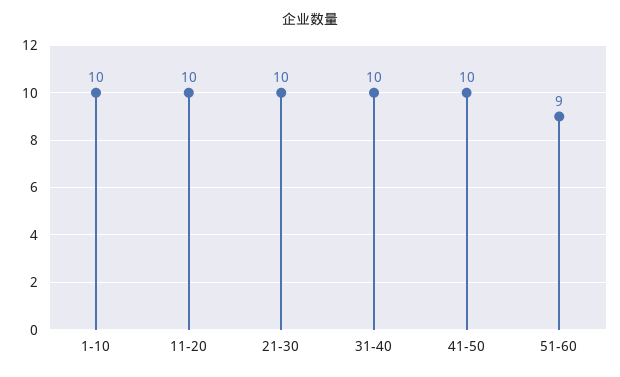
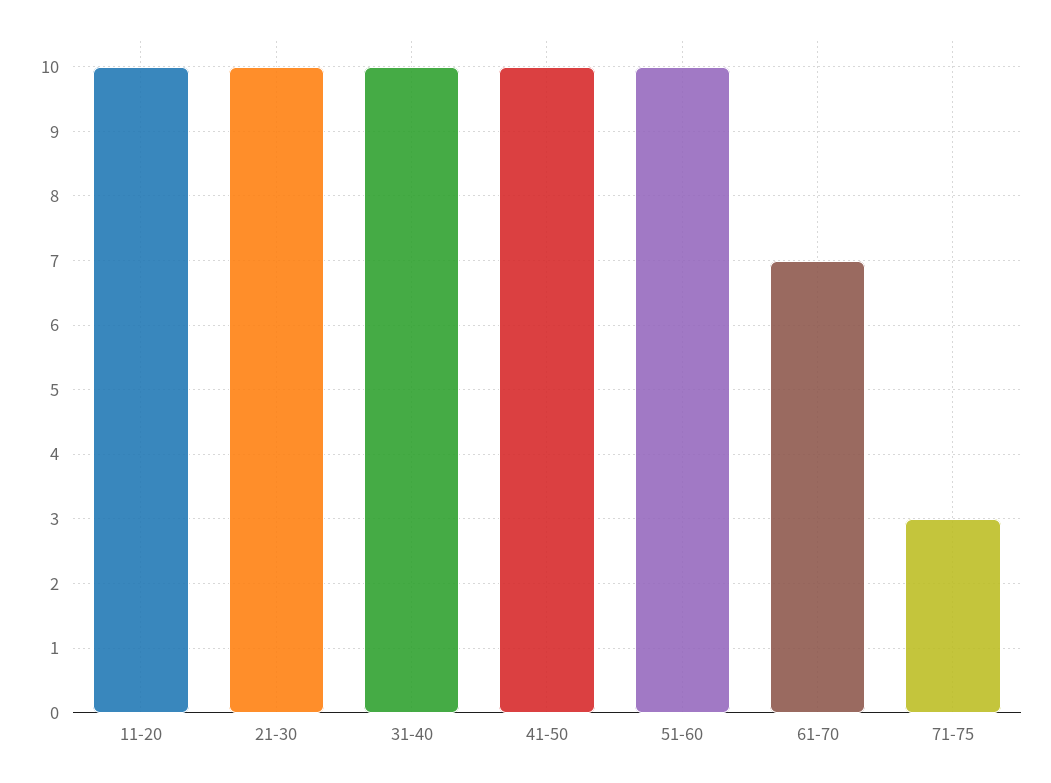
1-10: 10 -> none
51-60: 9 -> 10
61-70: none -> 7
71-75: none -> 3

